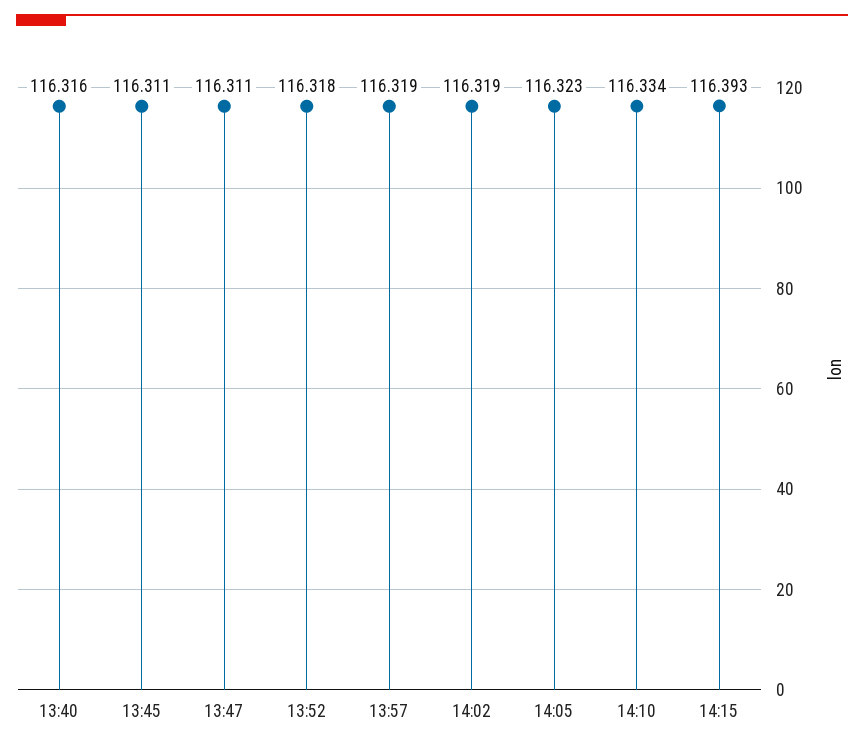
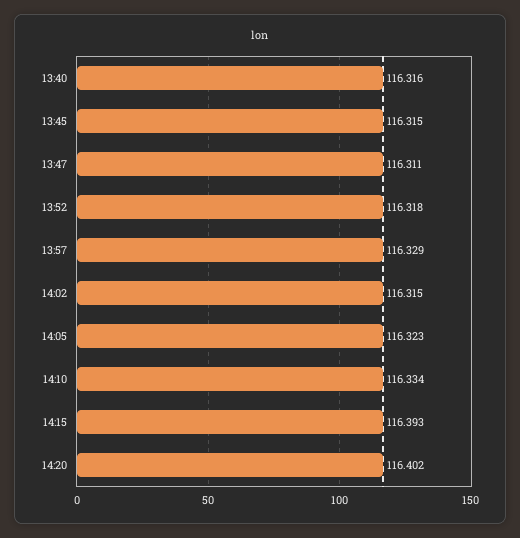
13:45: 116.311 -> 116.315
13:57: 116.319 -> 116.329
14:02: 116.319 -> 116.315
14:20: none -> 116.402

